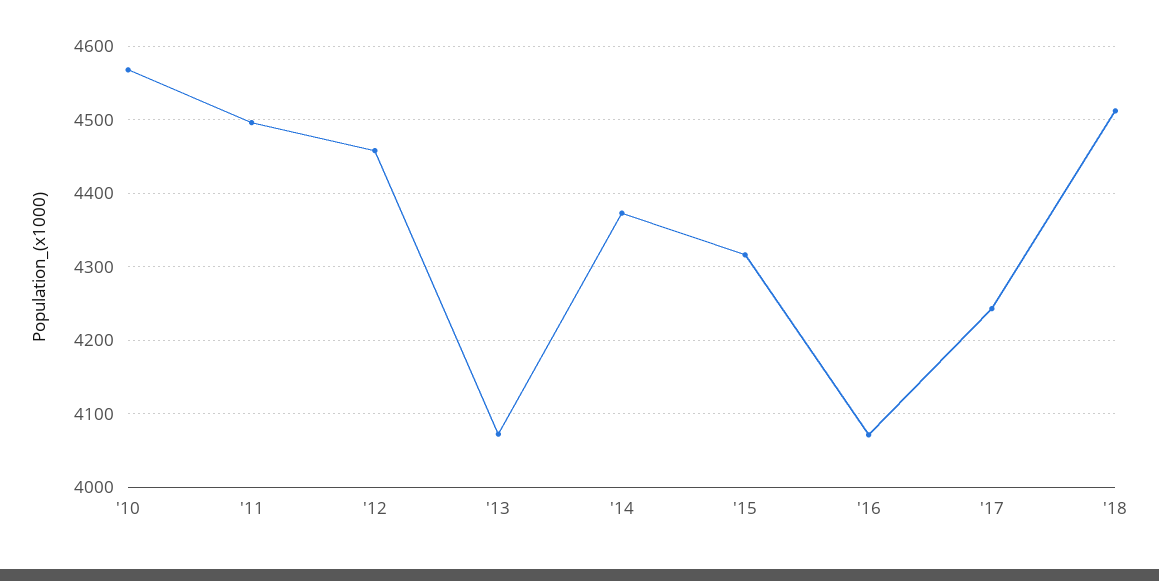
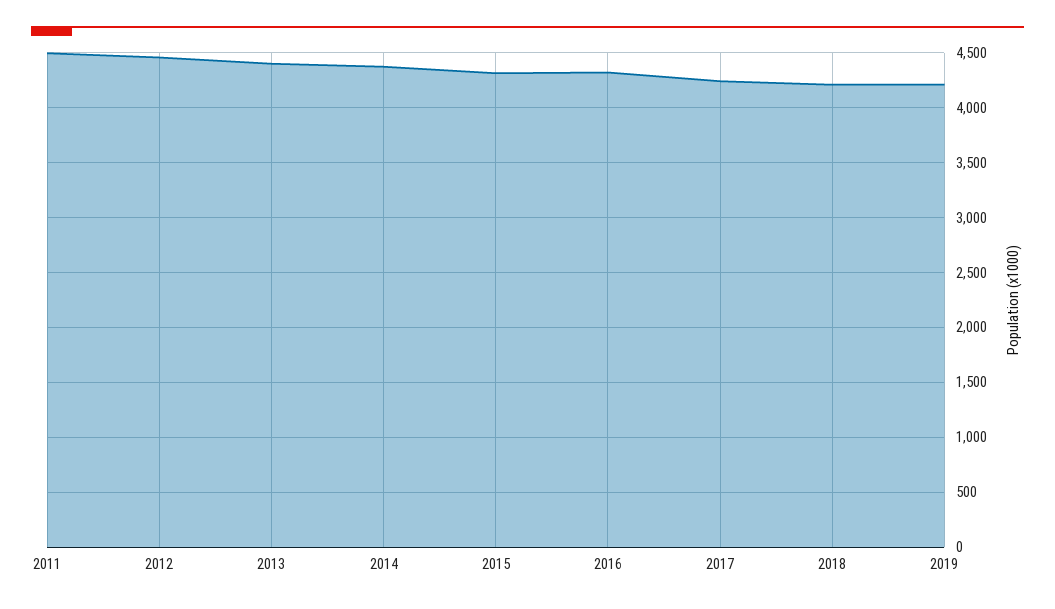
'10: 4570 -> none
'13: 4070 -> 4400
'16: 4070 -> 4300
'18: 4510 -> 4200
2019: none -> 4200

